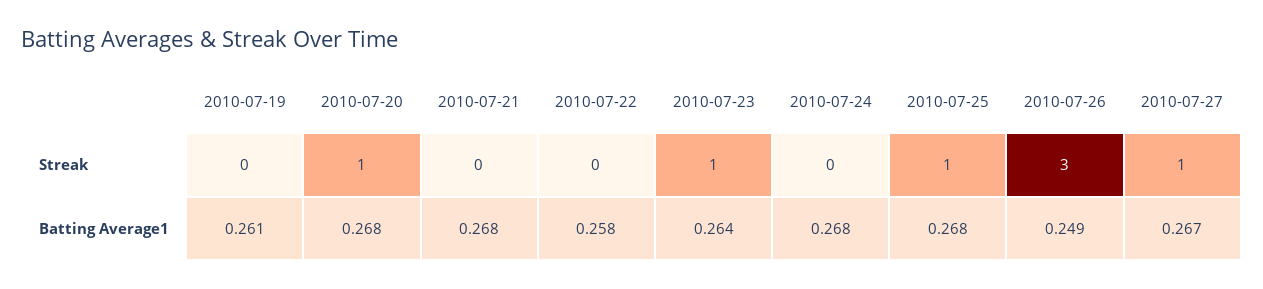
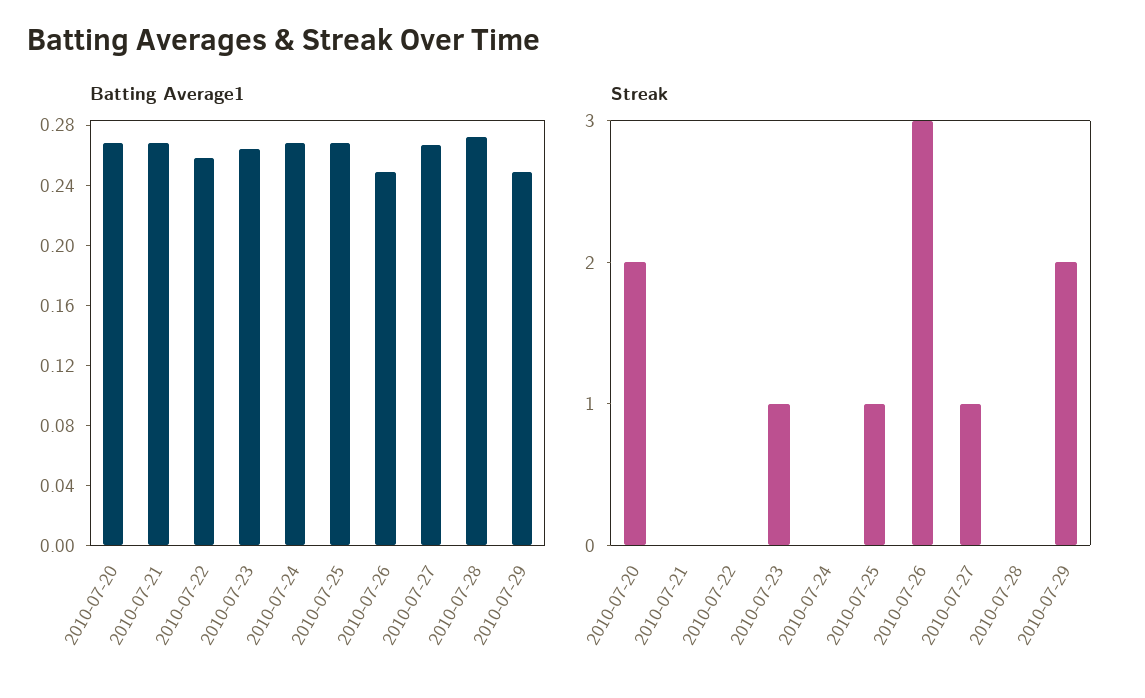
Streak, 2010-07-19: 0 -> none
Streak, 2010-07-20: 1 -> 2
Batting Average1, 2010-07-19: 0.261 -> none
Batting Average1, 2010-07-28: none -> 0.27
Batting Average1, 2010-07-29: none -> 0.25
Streak, 2010-07-28: none -> 0
Streak, 2010-07-29: none -> 2

